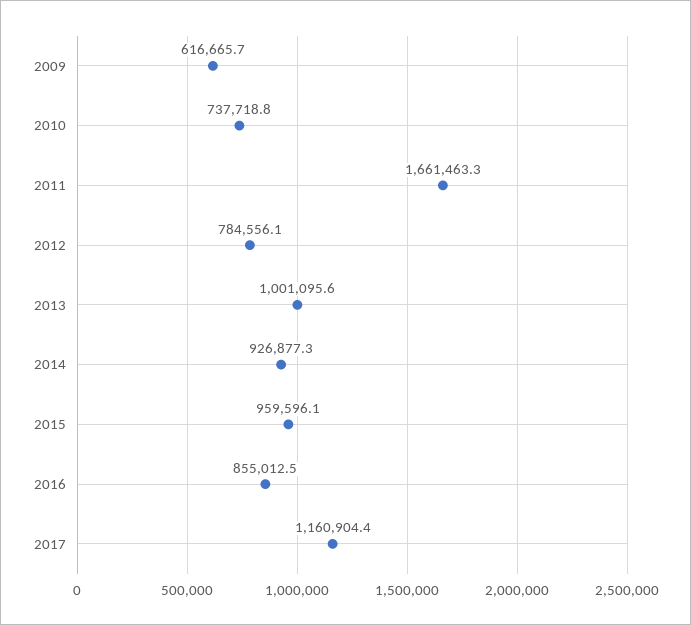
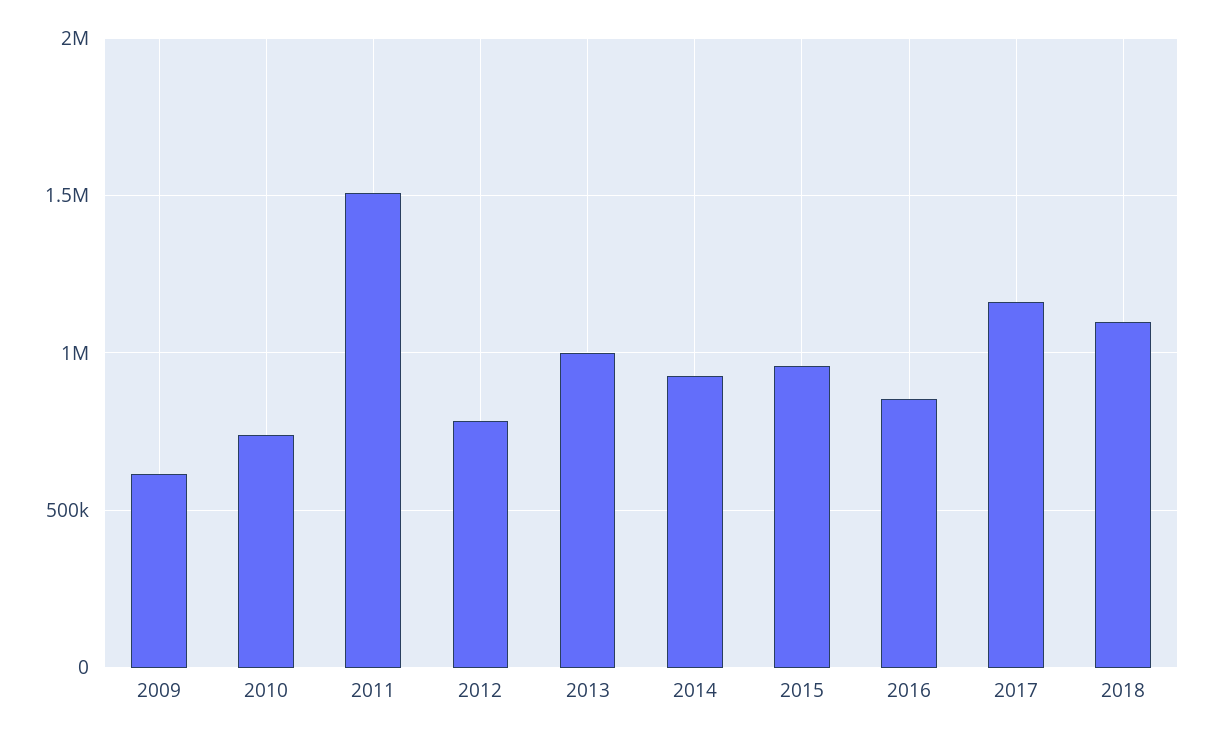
2011: 1661463.3 -> 1500000
2018: none -> 1100000

